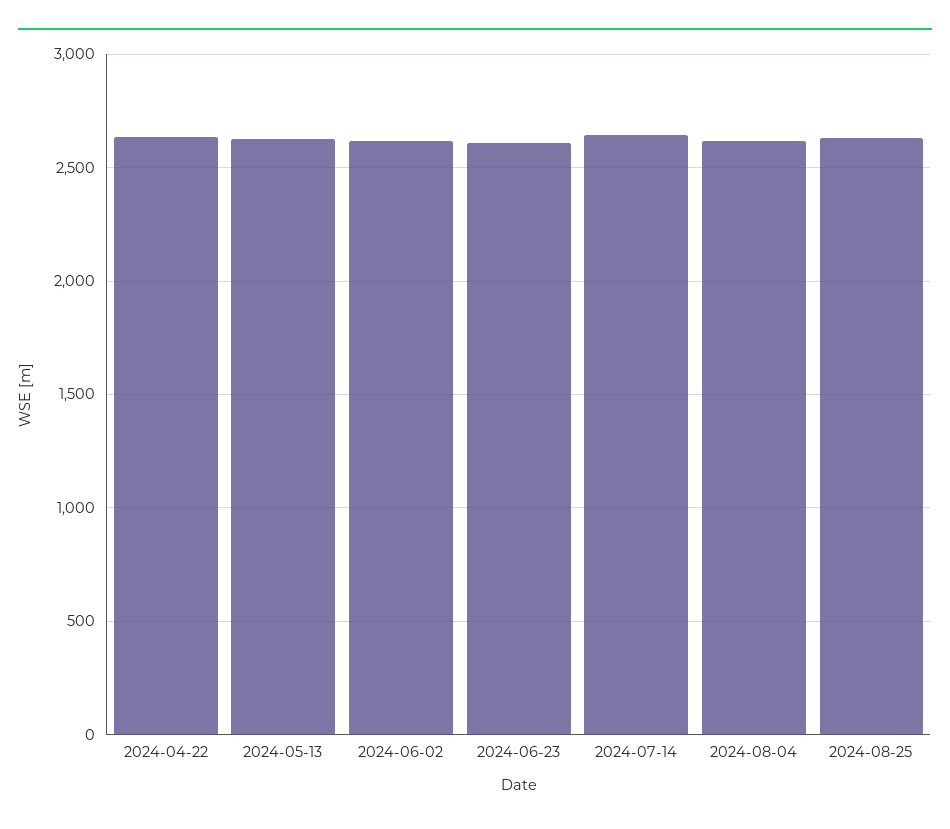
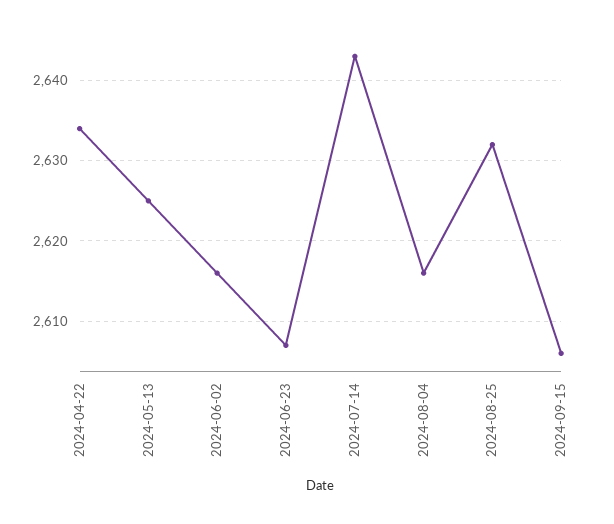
2024-09-15: none -> 2606

